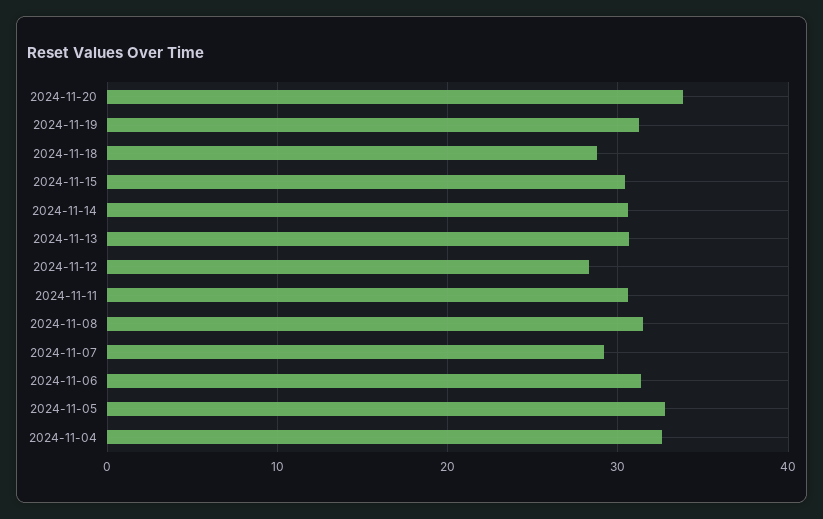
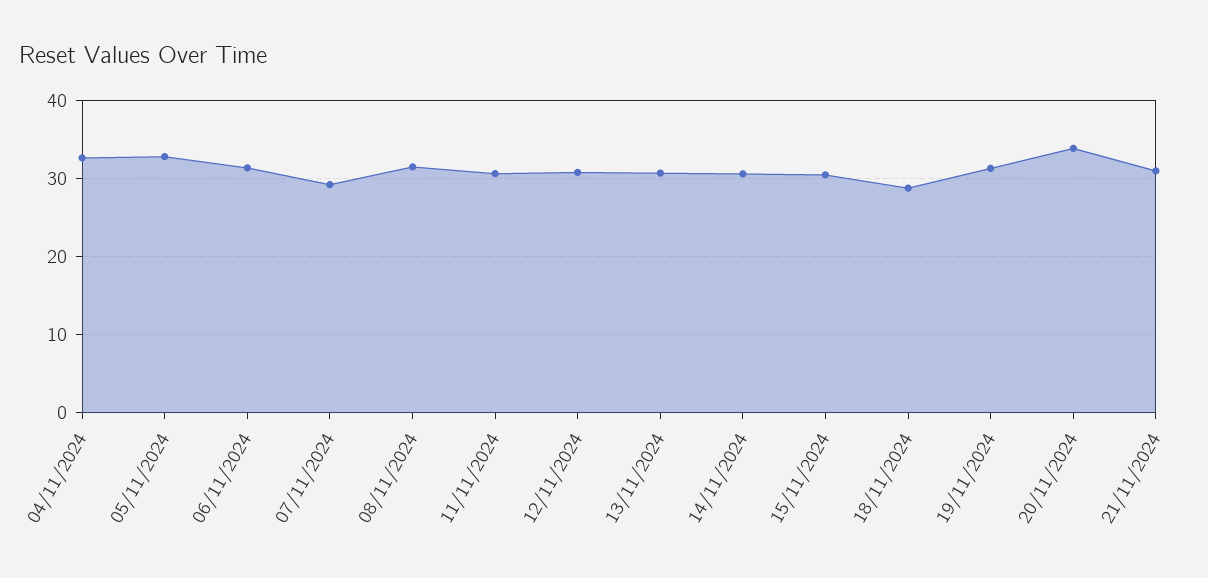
2024-11-12: 28 -> 31
21/11/2024: none -> 31

